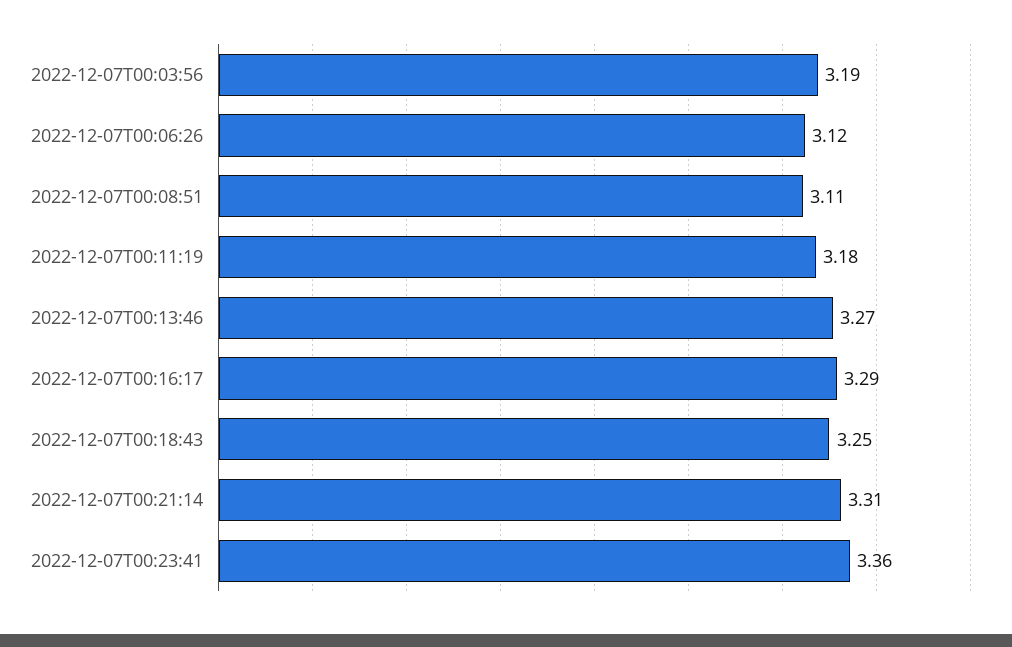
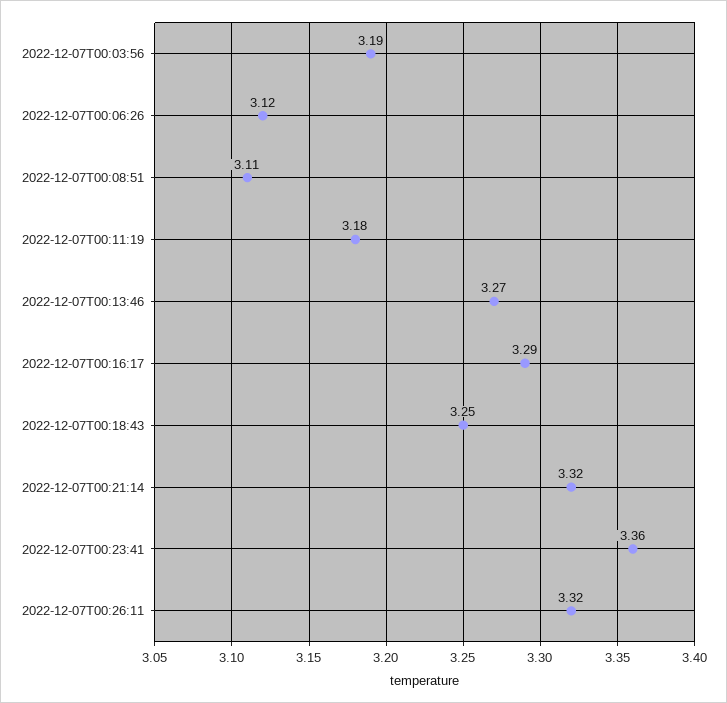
2022-12-07T00:21:14: 3.31 -> 3.32
2022-12-07T00:26:11: none -> 3.32

